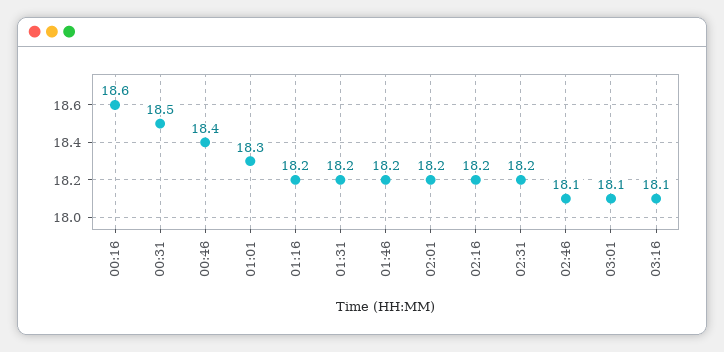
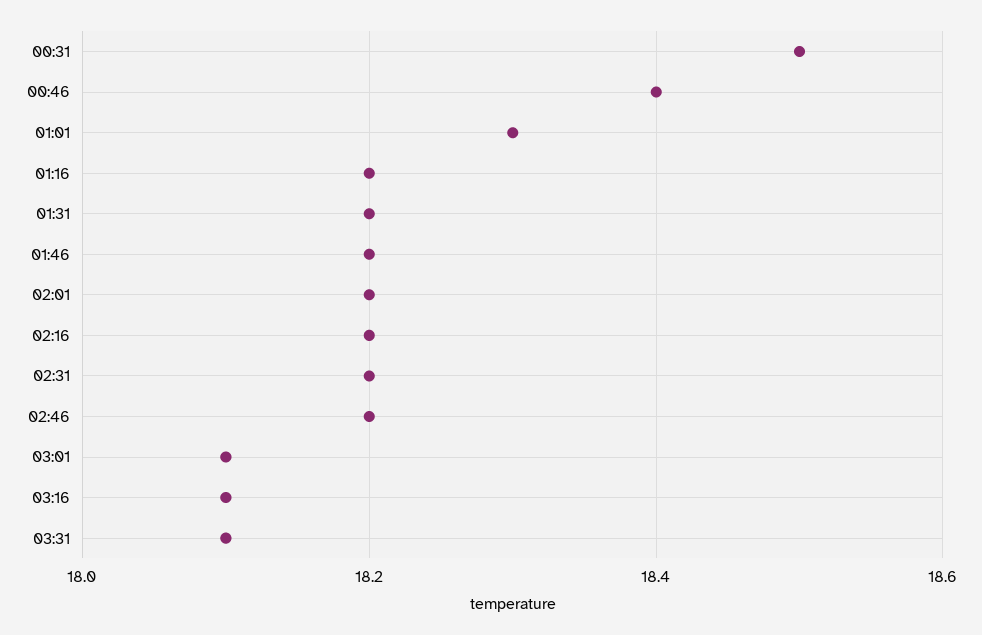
00:16: 18.6 -> none
02:46: 18.1 -> 18.2
03:31: none -> 18.1

